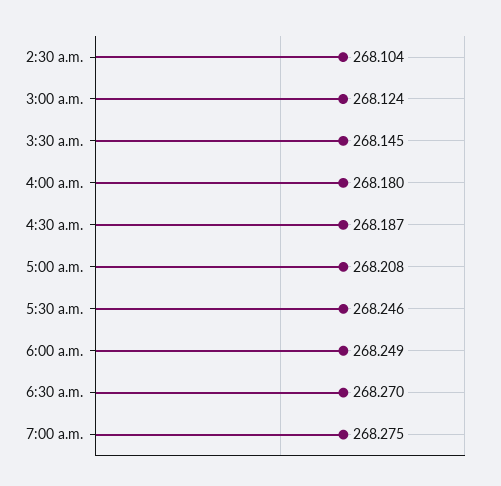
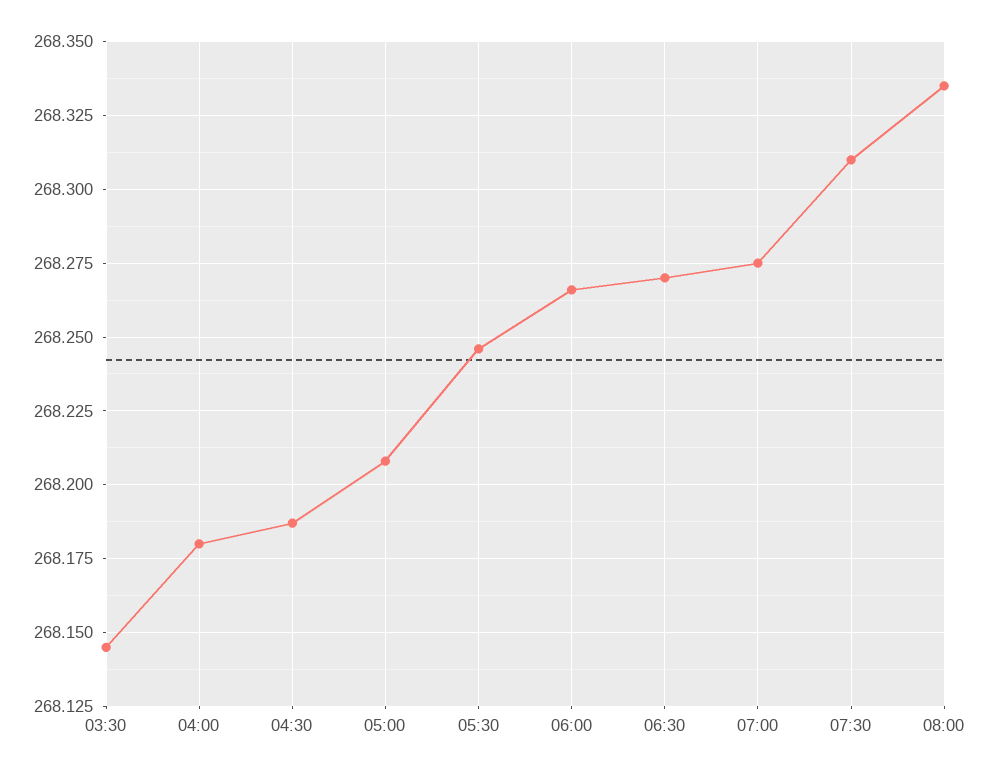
2:30 a.m.: 268.104 -> none
3:00 a.m.: 268.124 -> none
6:00 a.m.: 268.249 -> 268.265
07:30: none -> 268.31
08:00: none -> 268.335

